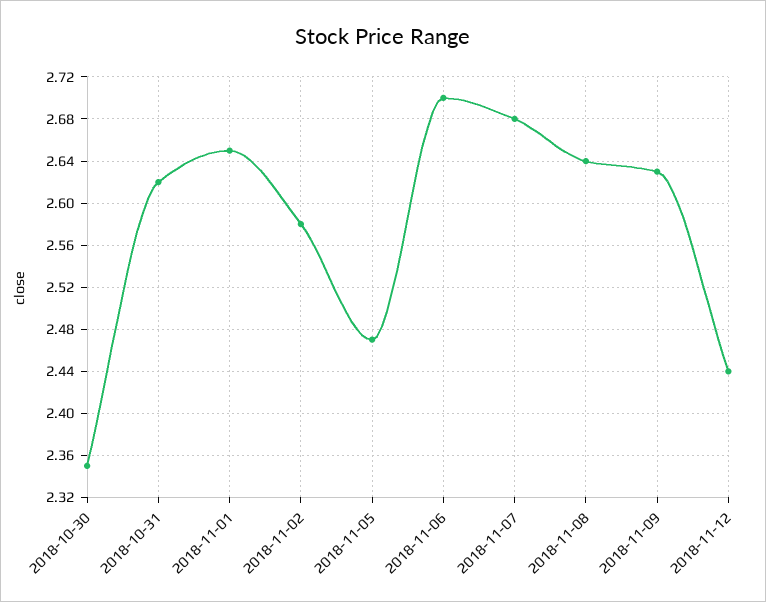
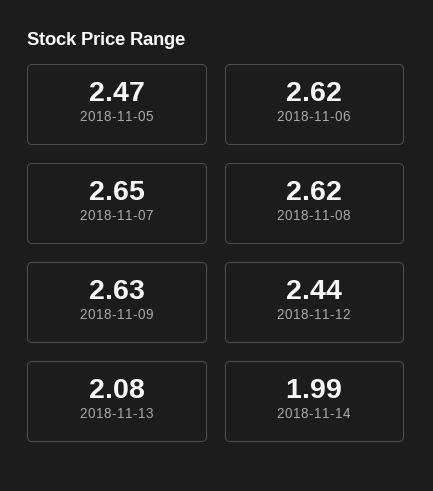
2018-10-30: 2.35 -> none
2018-10-31: 2.62 -> none
2018-11-01: 2.65 -> none
2018-11-02: 2.58 -> none
2018-11-06: 2.7 -> 2.62
2018-11-07: 2.68 -> 2.65
2018-11-08: 2.64 -> 2.62
2018-11-13: none -> 2.08
2018-11-14: none -> 1.99

